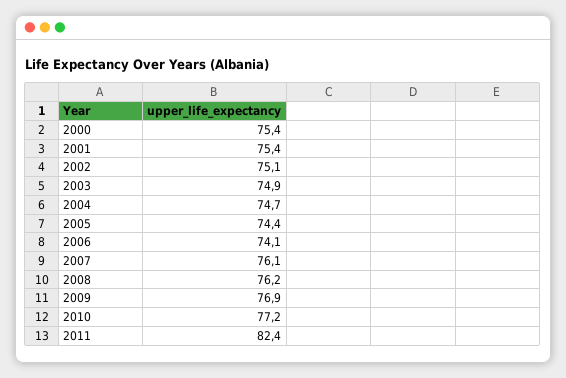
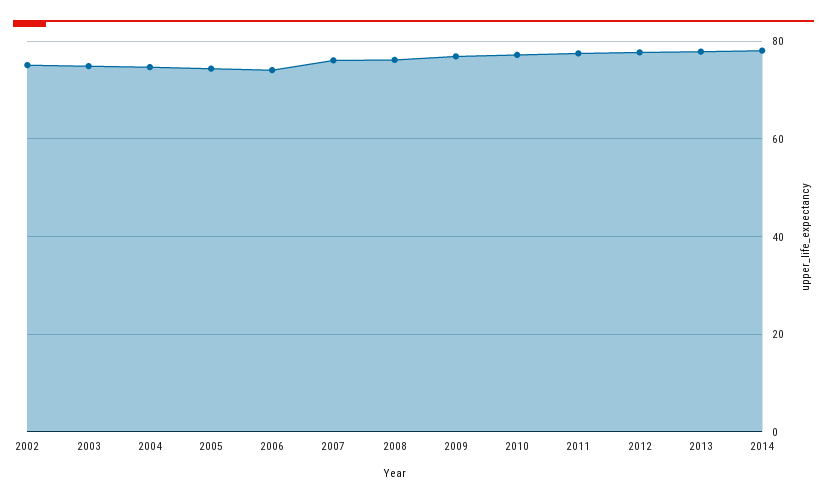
2000: 75.4 -> none
2001: 75.4 -> none
2011: 82.4 -> 78
2012: none -> 78
2013: none -> 78
2014: none -> 78

